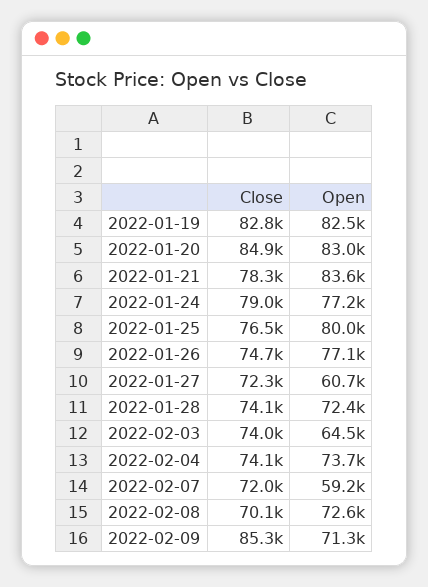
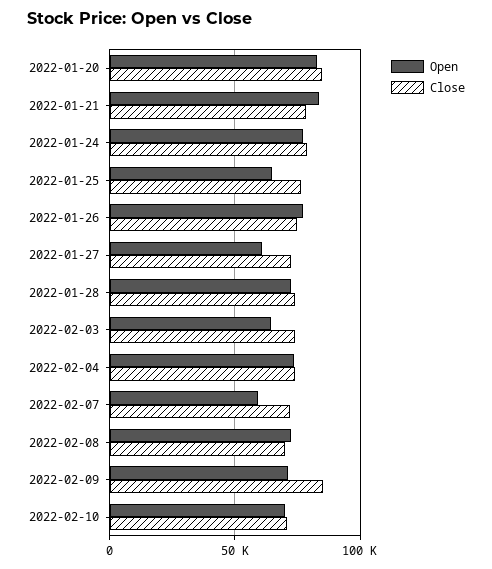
Close, 2022-01-19: 82800 -> none
Open, 2022-01-19: 82500 -> none
Open, 2022-01-25: 80000 -> 65000
Open, 2022-02-10: none -> 70000
Close, 2022-02-10: none -> 70000

